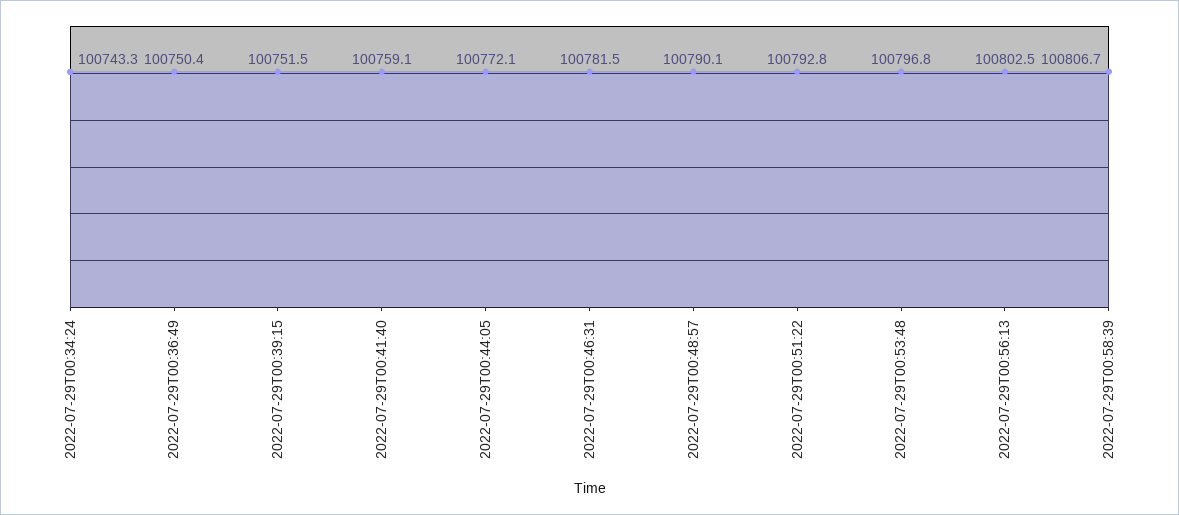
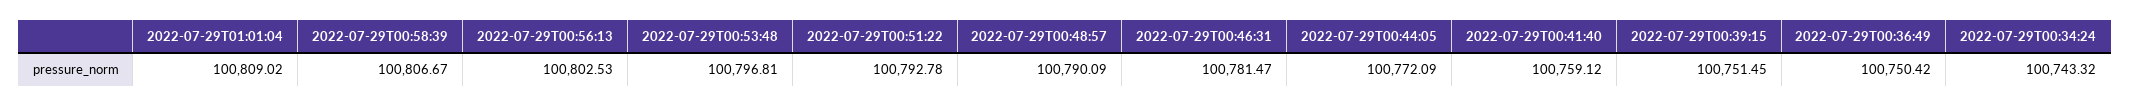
2022-07-29T01:01:04: none -> 100809.02

